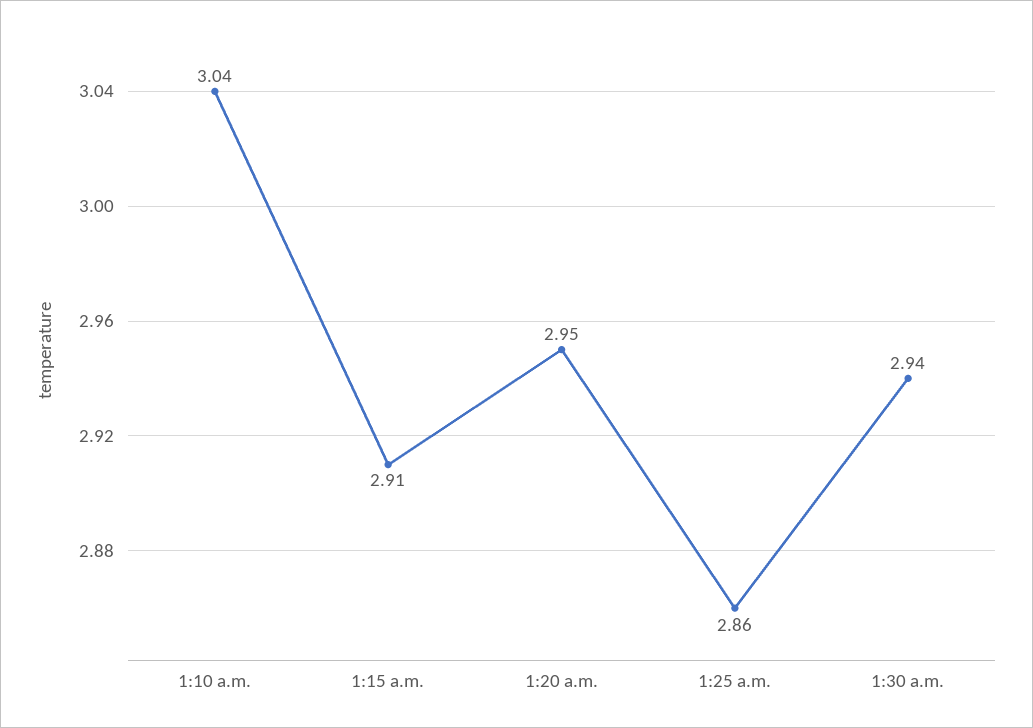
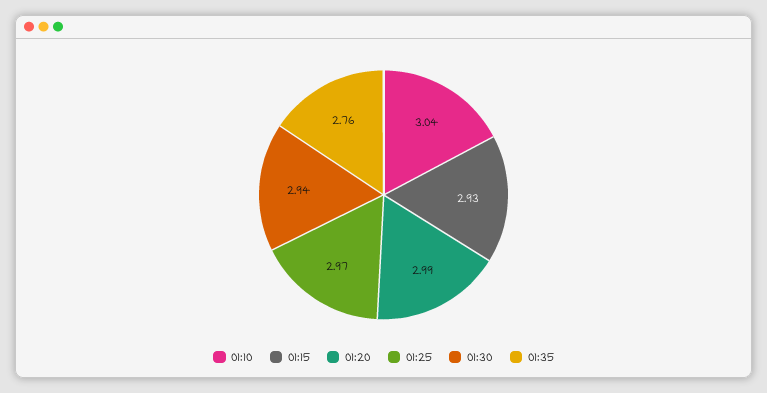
1:15 a.m.: 2.91 -> 2.93
1:20 a.m.: 2.95 -> 2.99
1:25 a.m.: 2.86 -> 2.97
01:35: none -> 2.76

